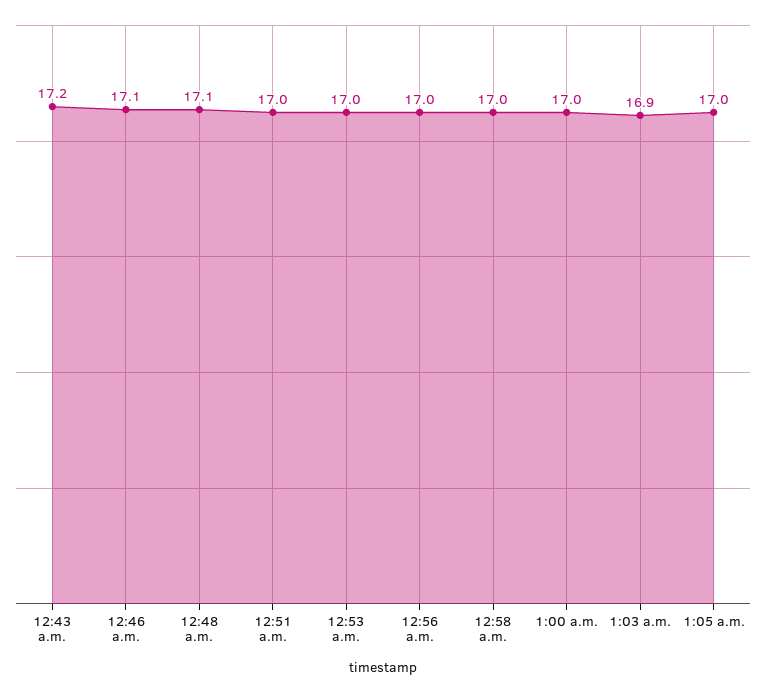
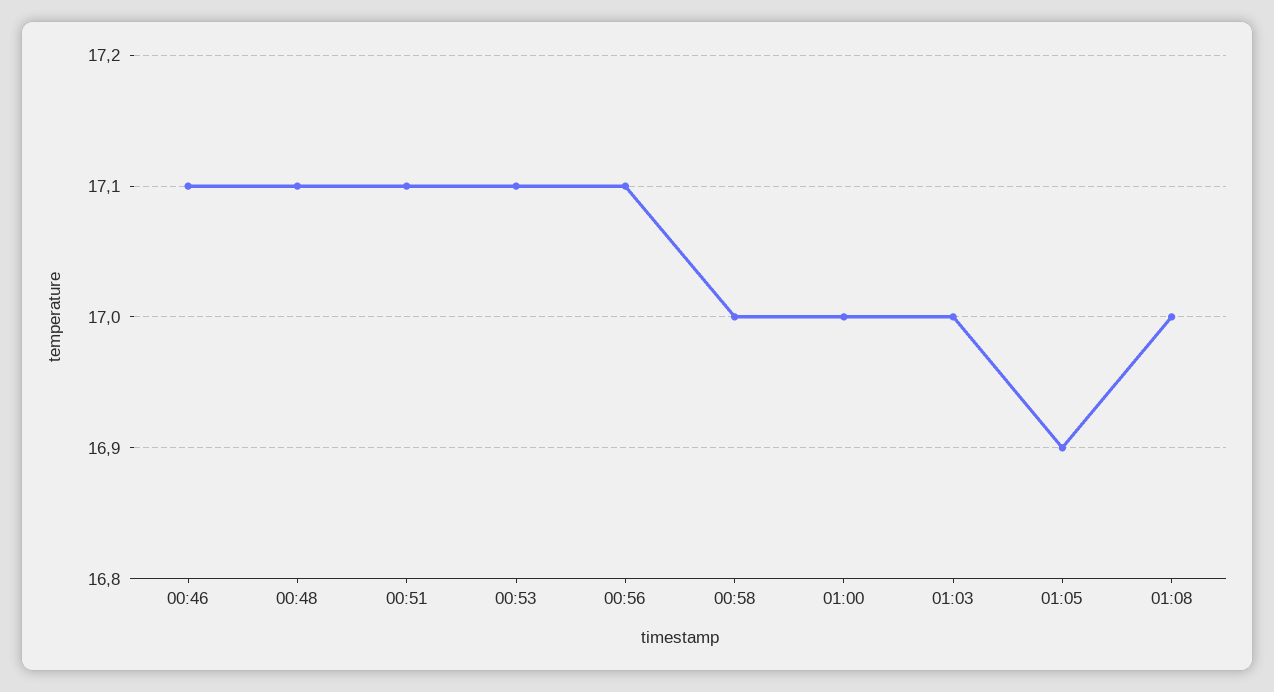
12:43 a.m.: 17.2 -> none
12:51 a.m.: 17 -> 17.1
12:53 a.m.: 17 -> 17.1
12:56 a.m.: 17 -> 17.1
1:03 a.m.: 16.9 -> 17
1:05 a.m.: 17 -> 16.9
01:08: none -> 17

